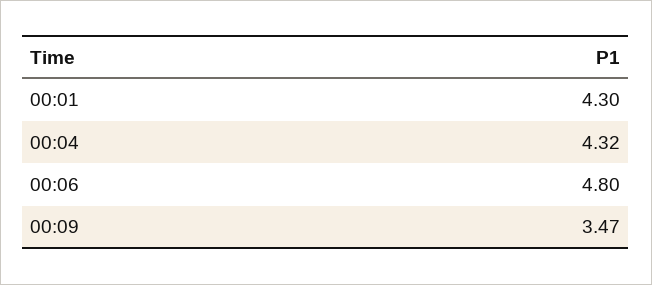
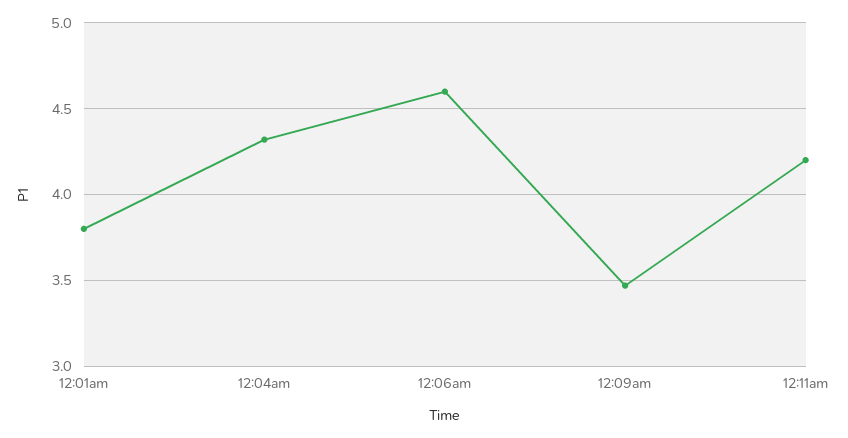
00:01: 4.3 -> 3.8
00:06: 4.8 -> 4.6
12:11am: none -> 4.2

